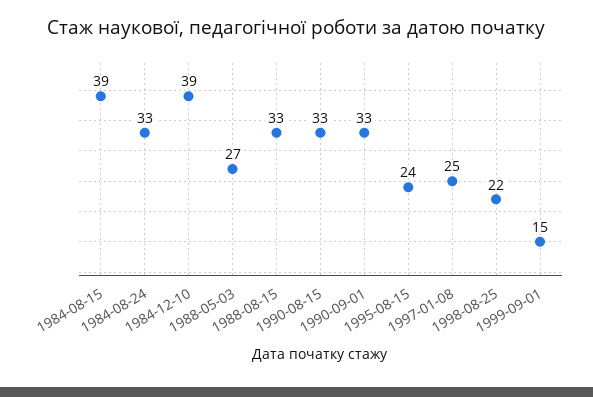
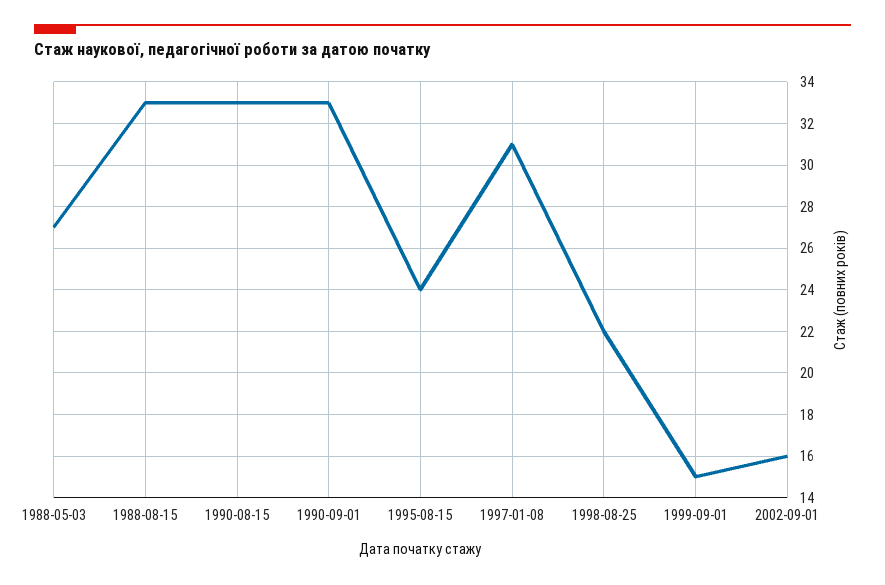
1984-08-15: 39 -> none
1984-08-24: 33 -> none
1984-12-10: 39 -> none
1997-01-08: 25 -> 31
2002-09-01: none -> 16

